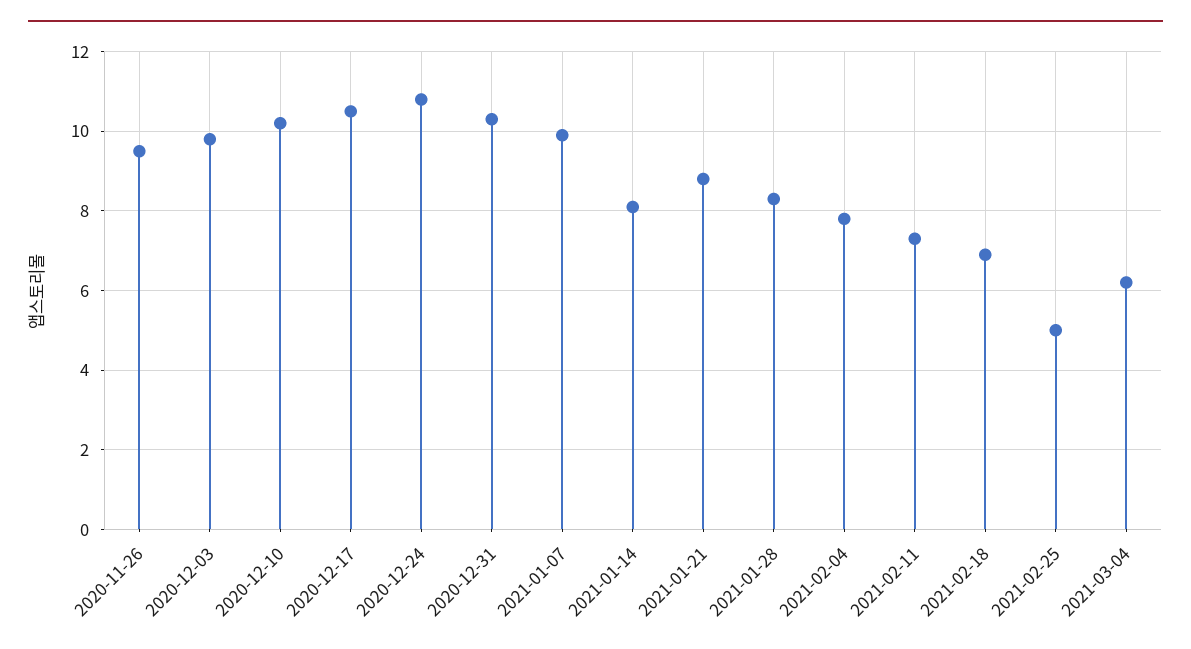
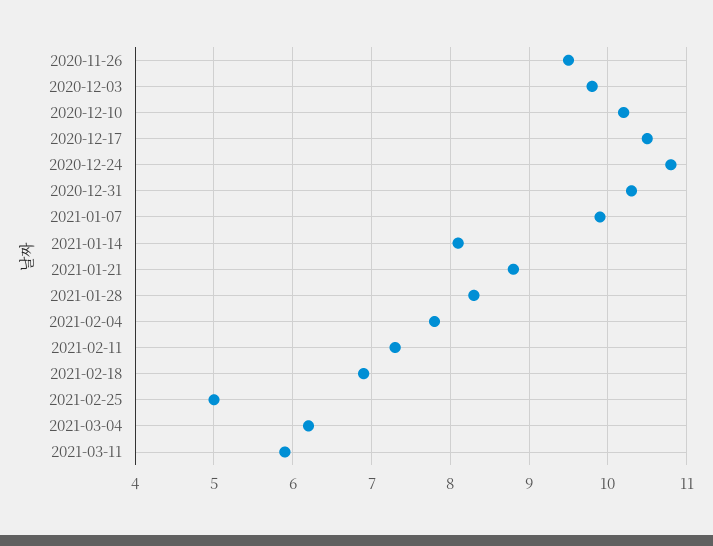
2021-03-11: none -> 5.9

